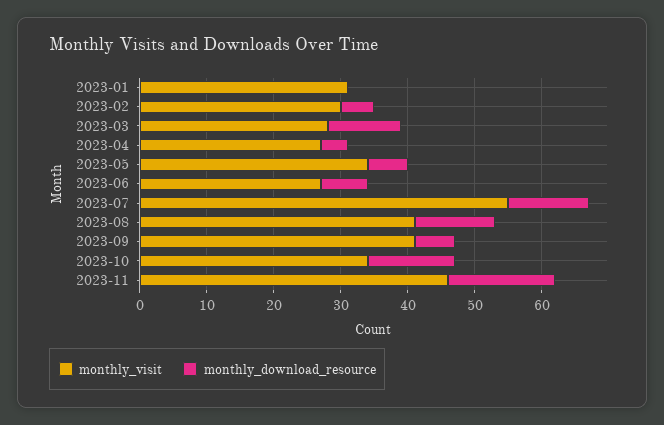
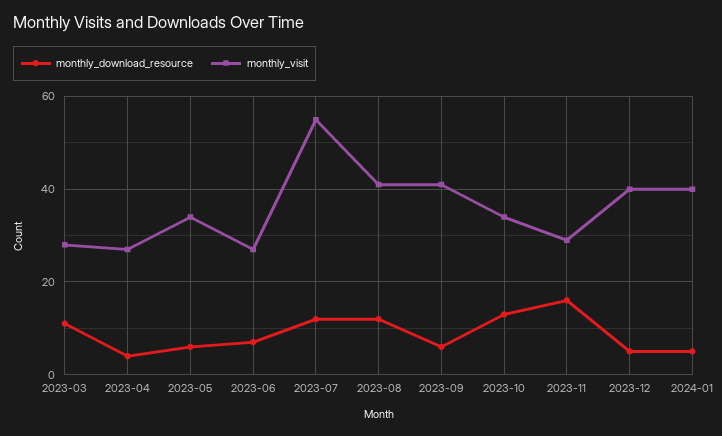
monthly_visit, 2023-01: 30 -> none
monthly_download_resource, 2023-01: 0 -> none
monthly_visit, 2023-02: 30 -> none
monthly_download_resource, 2023-02: 5 -> none
monthly_visit, 2023-11: 45 -> 30
monthly_download_resource, 2023-12: none -> 5
monthly_visit, 2023-12: none -> 40
monthly_download_resource, 2024-01: none -> 5
monthly_visit, 2024-01: none -> 40

